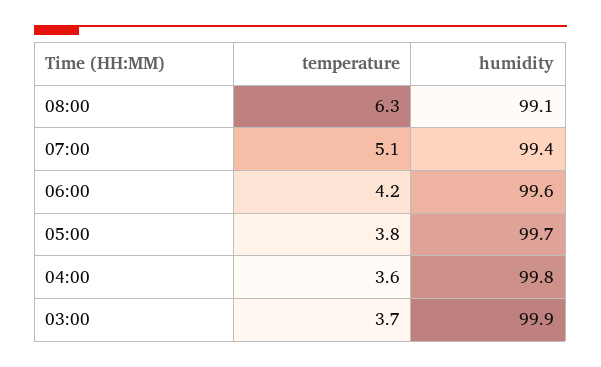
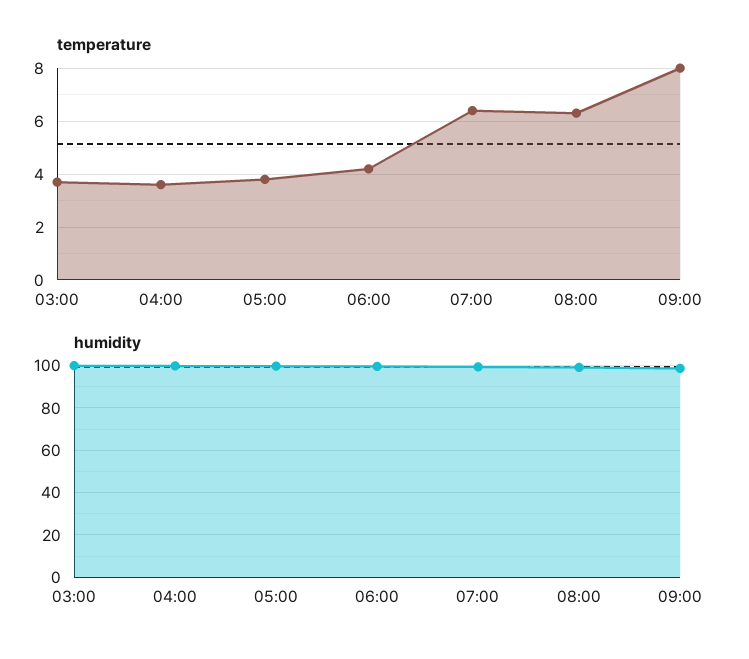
temperature, 07:00: 5.1 -> 6.5
temperature, 09:00: none -> 8
humidity, 09:00: none -> 100

